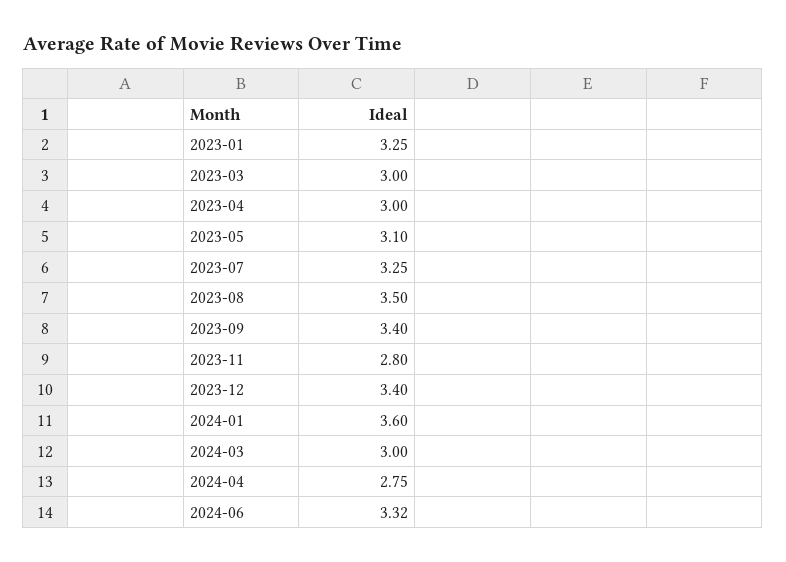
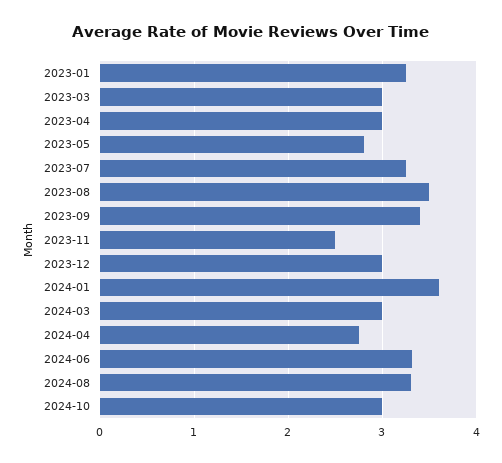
2023-05: 3.1 -> 2.8
2023-11: 2.8 -> 2.5
2023-12: 3.4 -> 3
2024-08: none -> 3.3
2024-10: none -> 3

